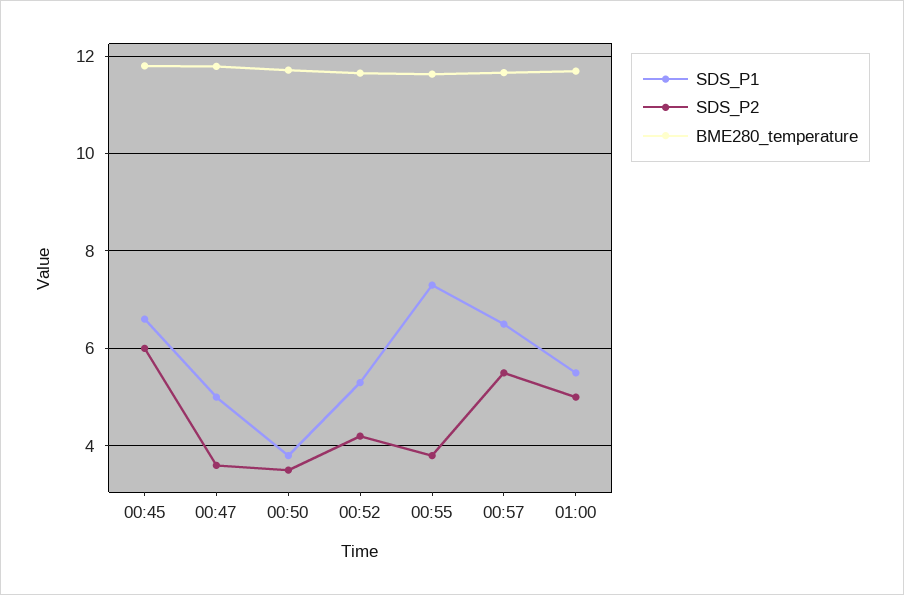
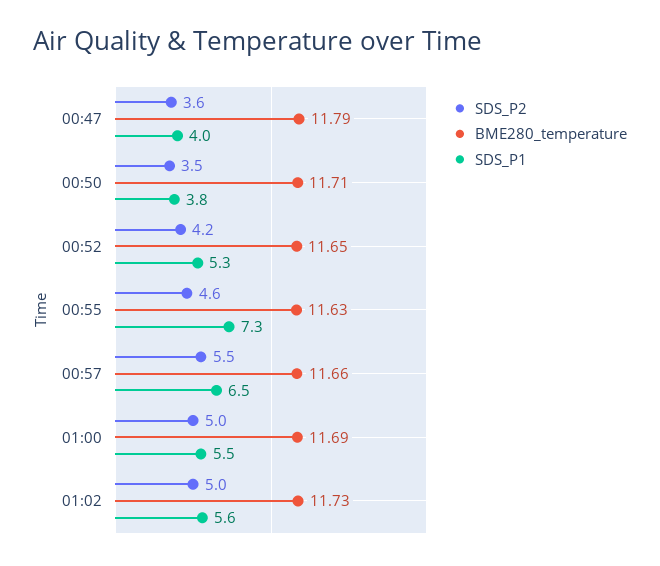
SDS_P1, 00:45: 6.6 -> none
SDS_P2, 00:45: 6 -> none
BME280_temperature, 00:45: 11.8 -> none
SDS_P1, 00:47: 5 -> 4
SDS_P2, 00:55: 3.8 -> 4.6
SDS_P2, 01:02: none -> 5
BME280_temperature, 01:02: none -> 11.73
SDS_P1, 01:02: none -> 5.6

